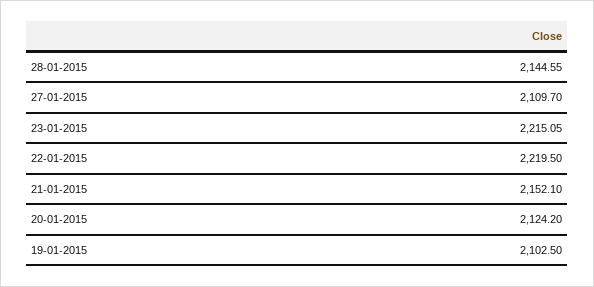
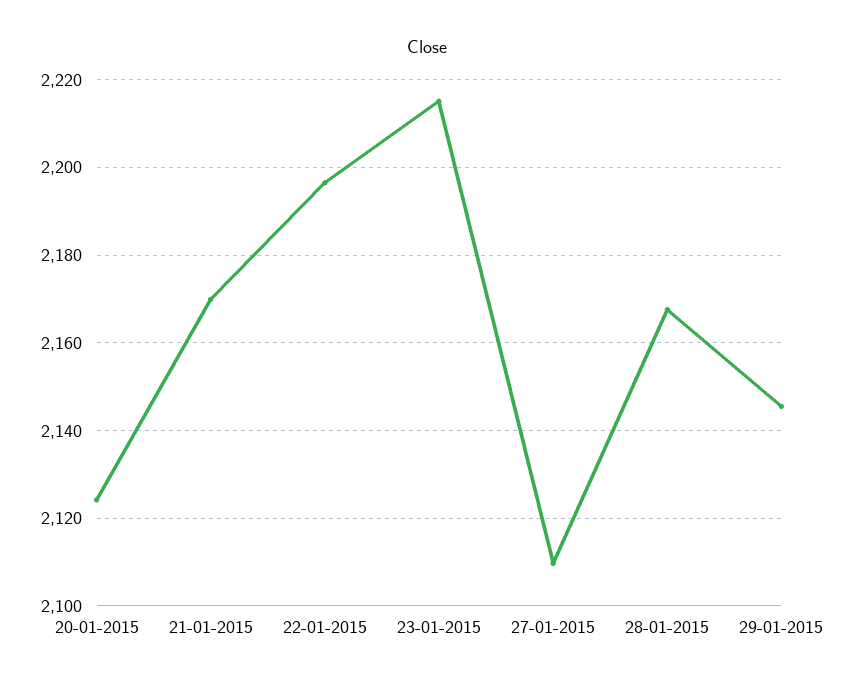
28-01-2015: 2144.55 -> 2168
22-01-2015: 2219.5 -> 2196
21-01-2015: 2152.1 -> 2170
19-01-2015: 2102.5 -> none
29-01-2015: none -> 2146

